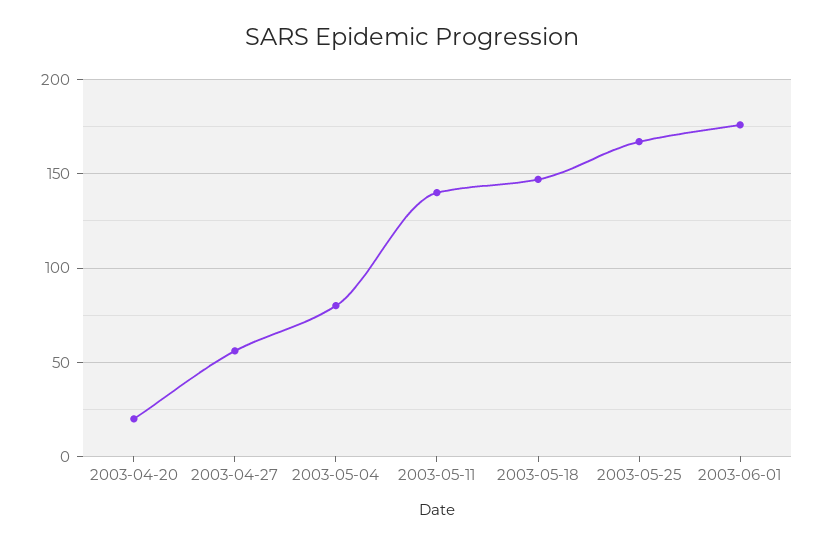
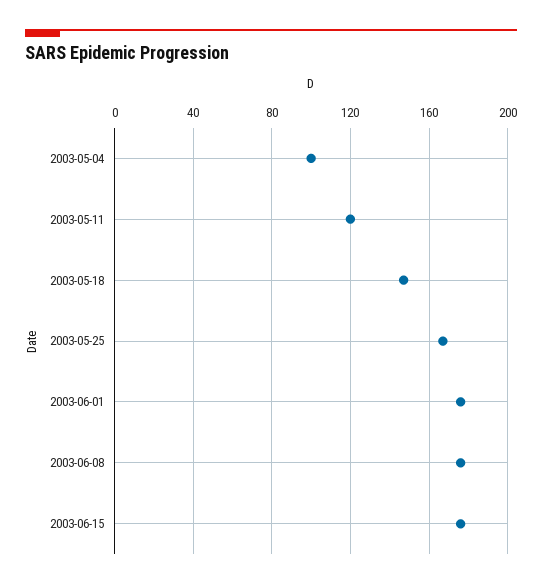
2003-04-20: 20 -> none
2003-04-27: 55 -> none
2003-05-04: 80 -> 100
2003-05-11: 140 -> 120
2003-06-08: none -> 175
2003-06-15: none -> 175

